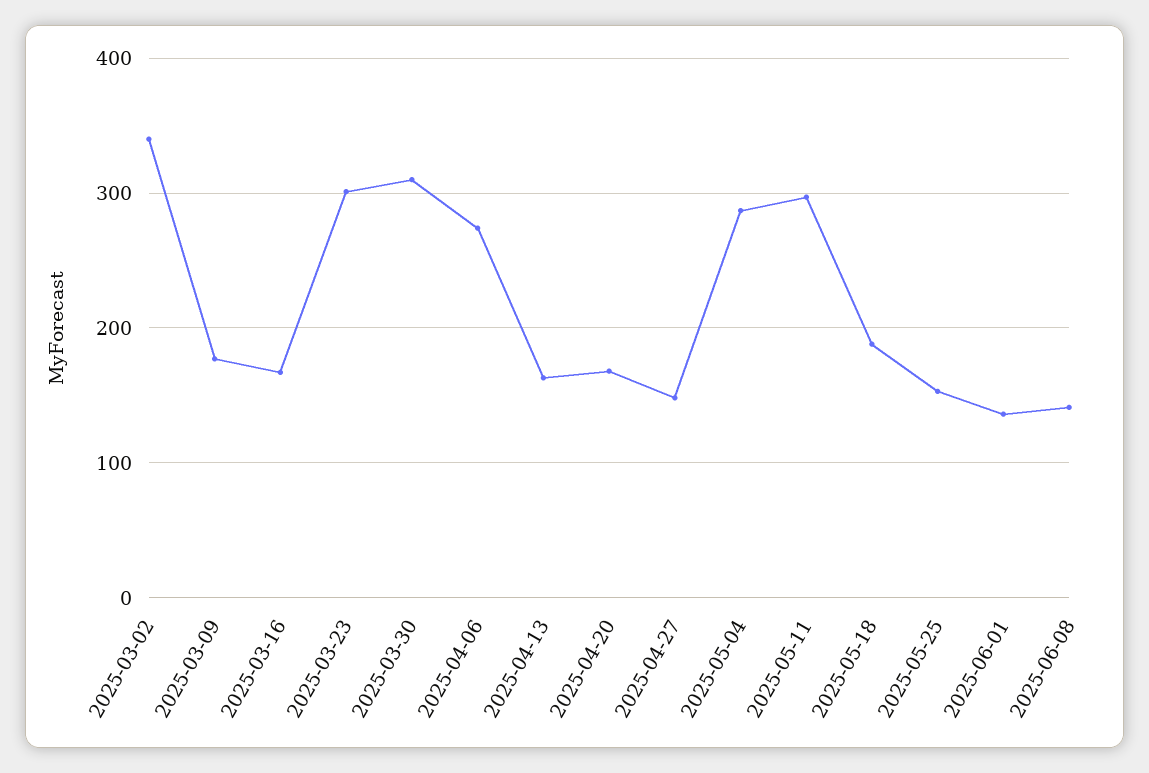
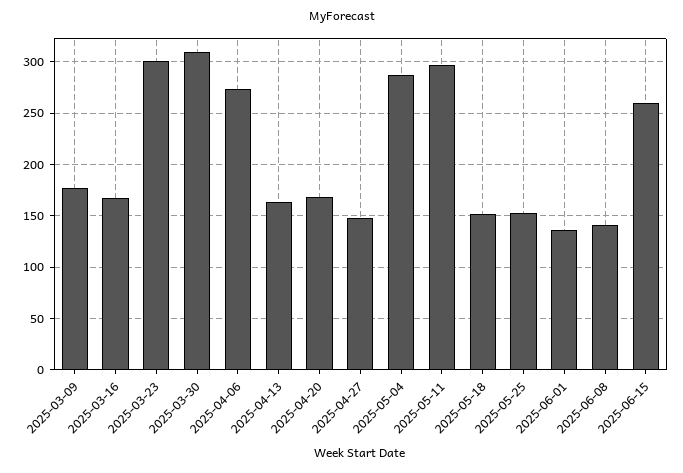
2025-03-02: 340 -> none
2025-05-18: 190 -> 150
2025-06-15: none -> 260

